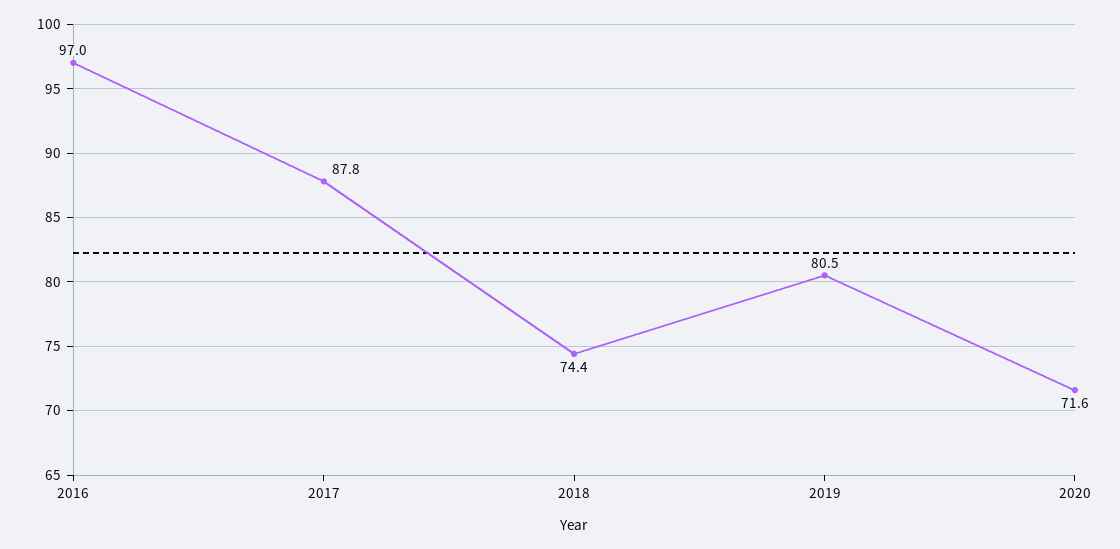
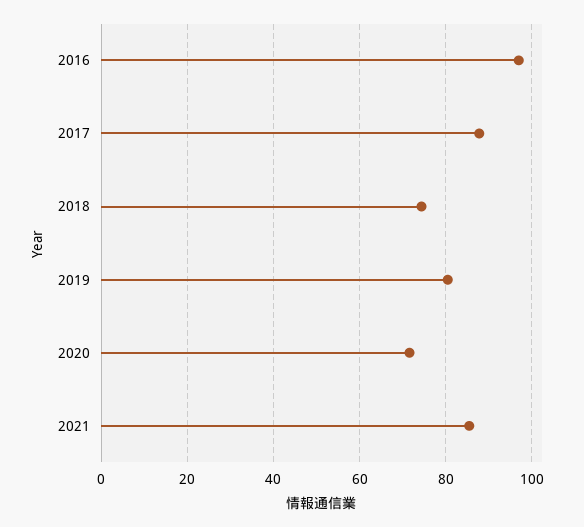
2021: none -> 86

